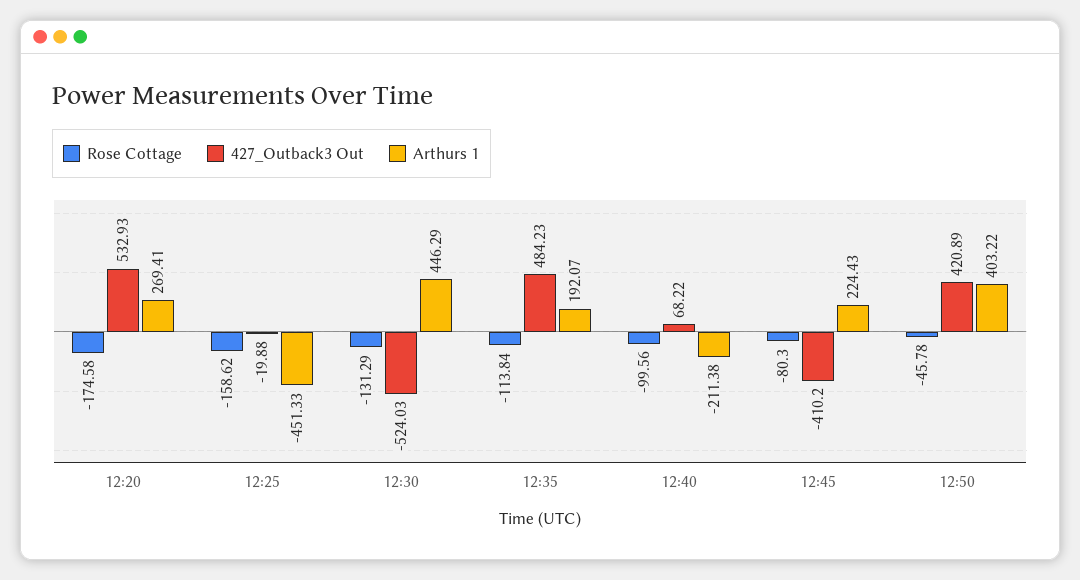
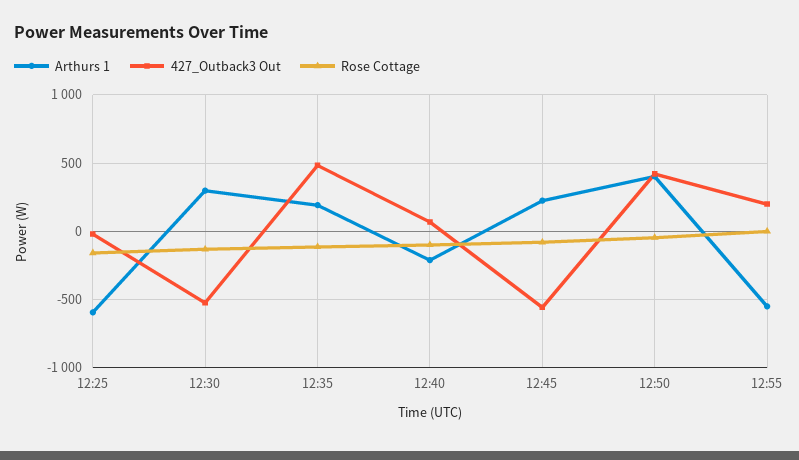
Rose Cottage, 12:20: -174.58 -> none
427_Outback3 Out, 12:20: 532.93 -> none
Arthurs 1, 12:20: 269.41 -> none
Arthurs 1, 12:25: -451.33 -> -600
Arthurs 1, 12:30: 446.29 -> 300
427_Outback3 Out, 12:45: -410.2 -> -550
Arthurs 1, 12:55: none -> -550
427_Outback3 Out, 12:55: none -> 200
Rose Cottage, 12:55: none -> 0

